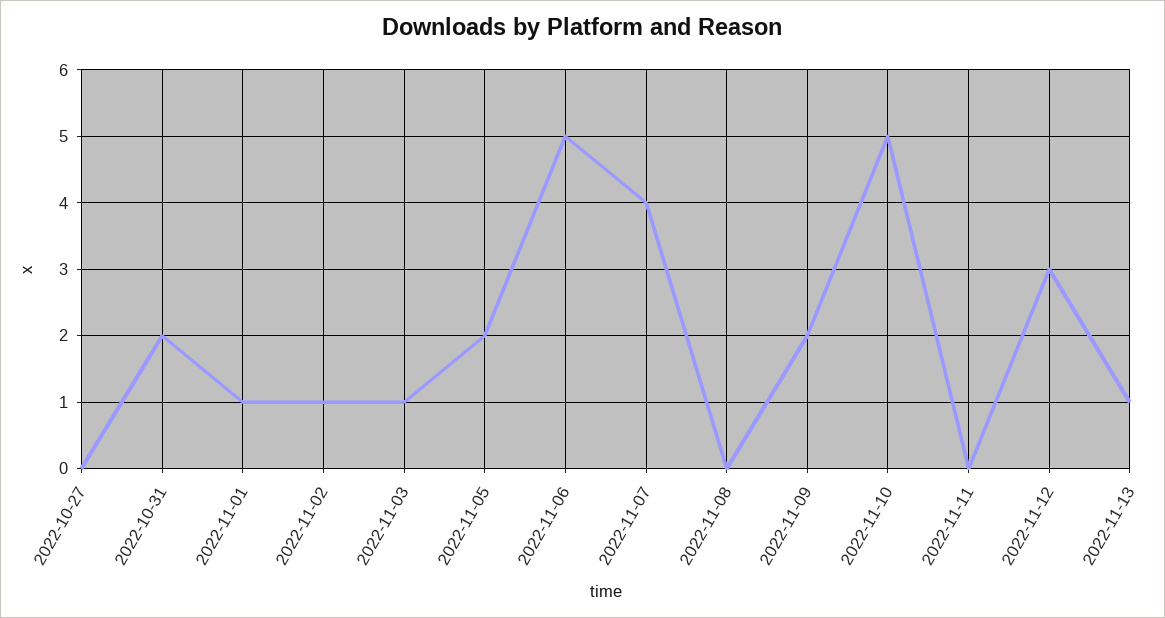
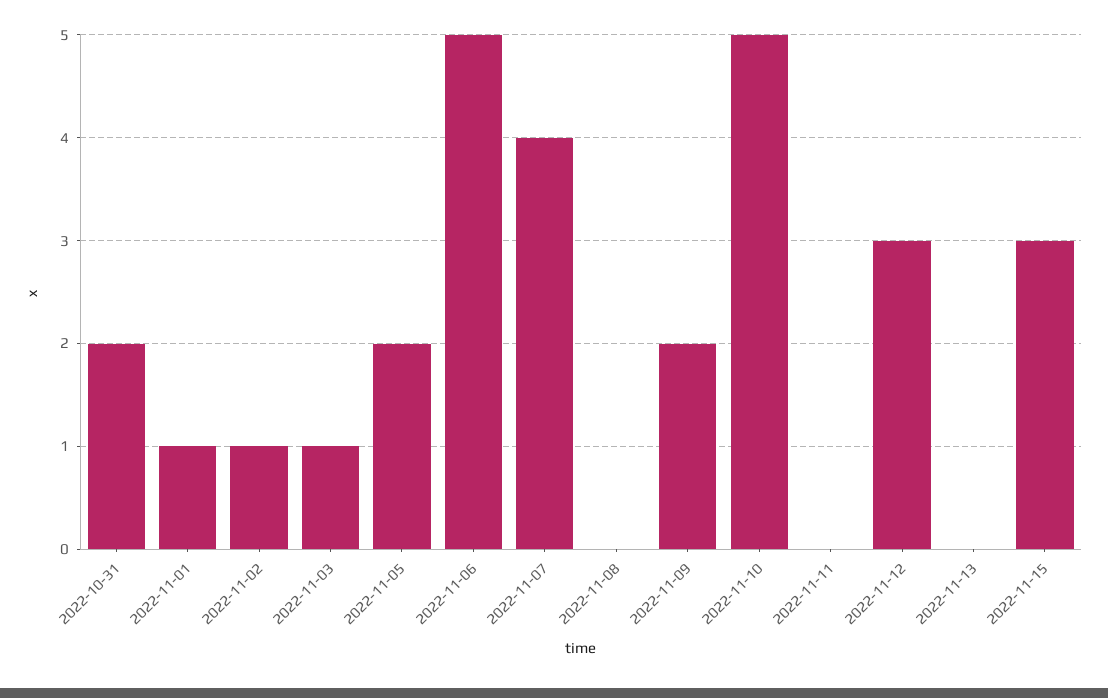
2022-10-27: 0 -> none
2022-11-13: 1 -> 0
2022-11-15: none -> 3

